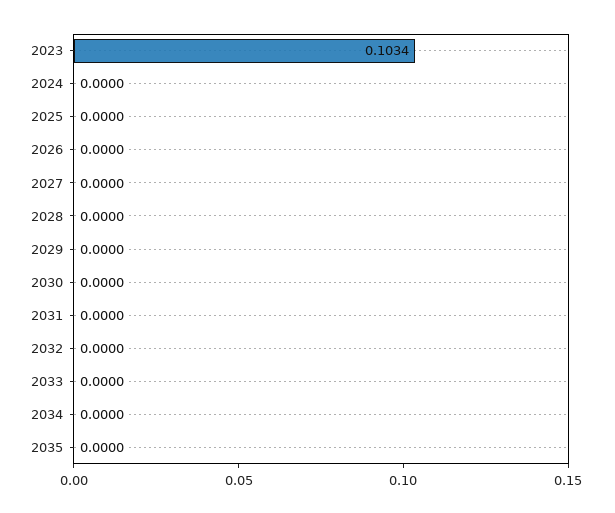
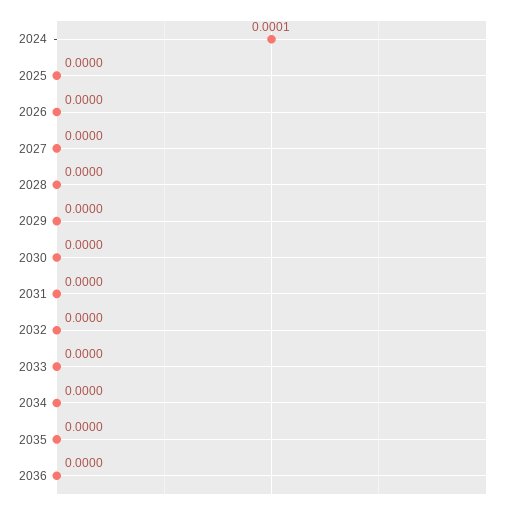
2023: 0.1034 -> none
2024: 0 -> 0.0001
2036: none -> 0

